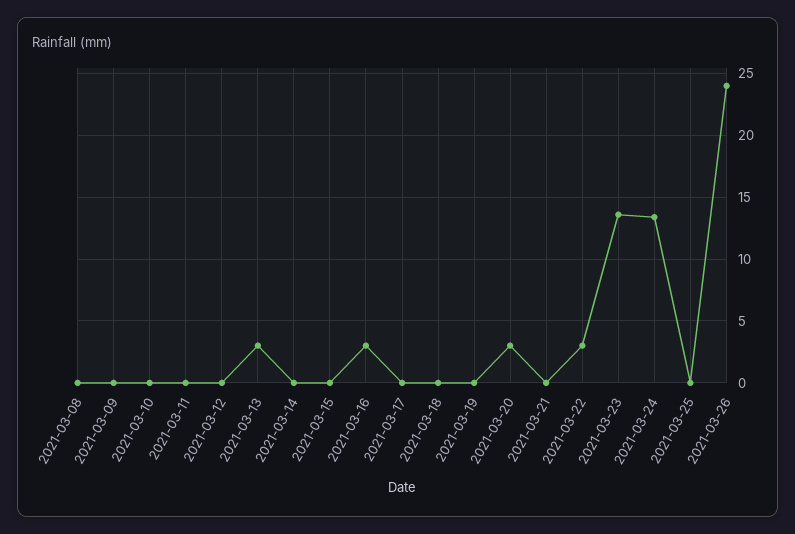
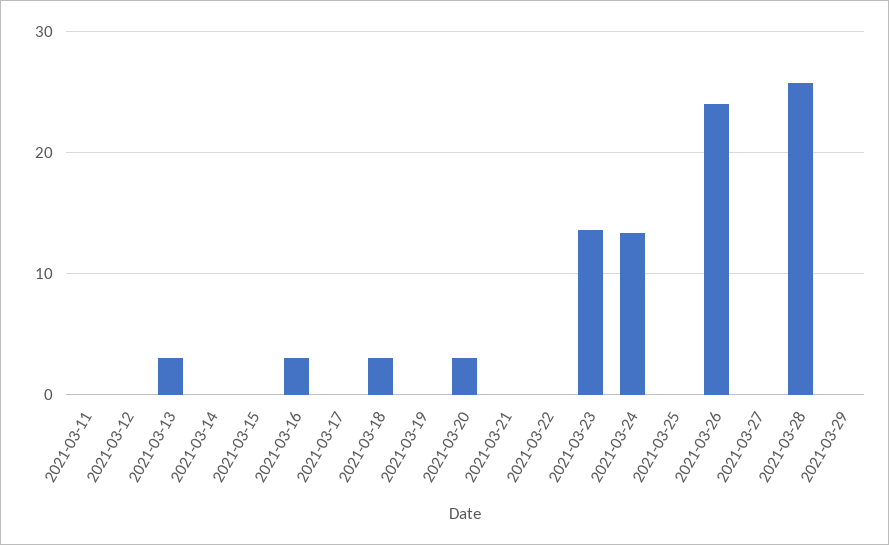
2021-03-08: 0 -> none
2021-03-09: 0 -> none
2021-03-10: 0 -> none
2021-03-18: 0 -> 3
2021-03-22: 3 -> 0
2021-03-27: none -> 0
2021-03-28: none -> 26
2021-03-29: none -> 0

